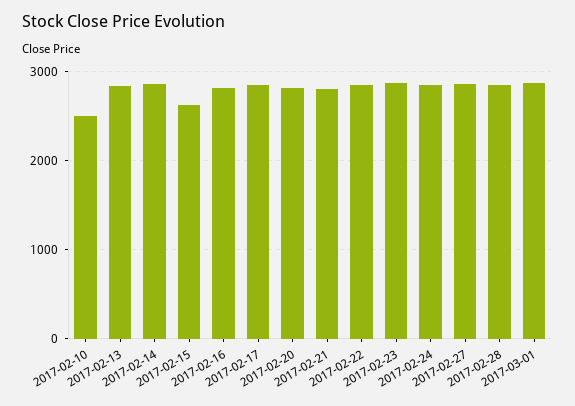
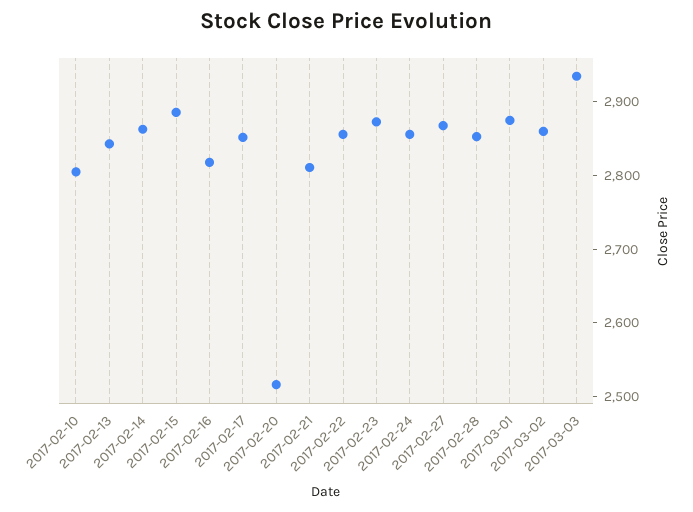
2017-02-10: 2500 -> 2800
2017-02-15: 2600 -> 2880
2017-02-20: 2800 -> 2520
2017-03-02: none -> 2860
2017-03-03: none -> 2940

